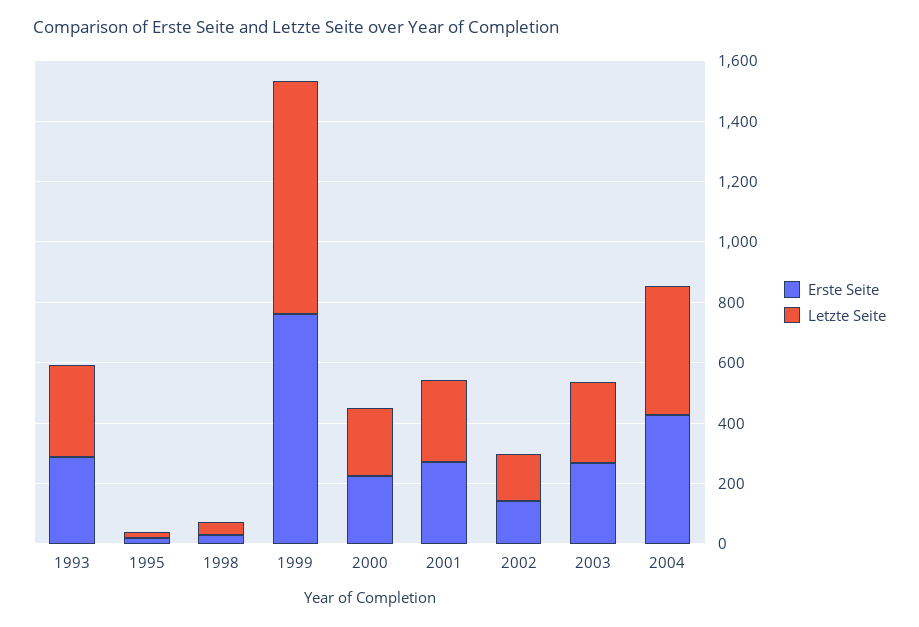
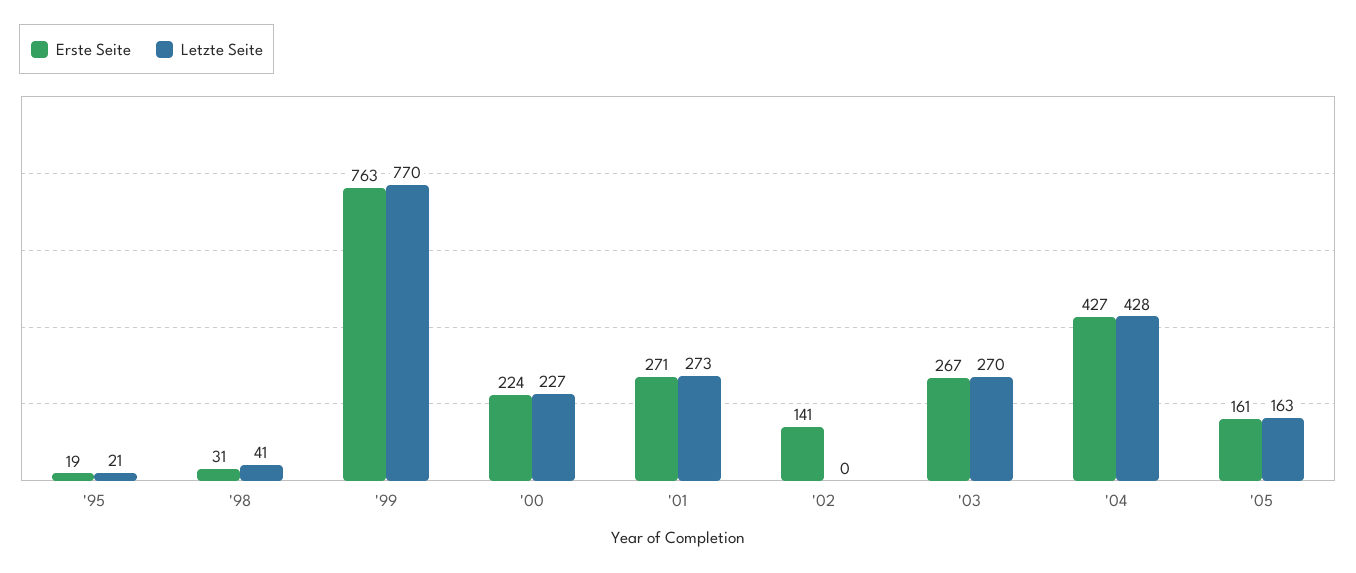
Erste Seite, 1993: 300 -> none
Letzte Seite, 1993: 300 -> none
Letzte Seite, 2002: 150 -> 0
Erste Seite, '05: none -> 161
Letzte Seite, '05: none -> 163

